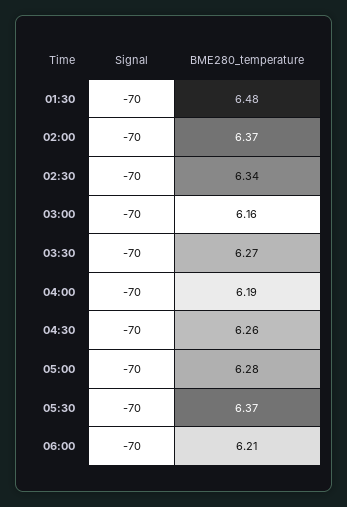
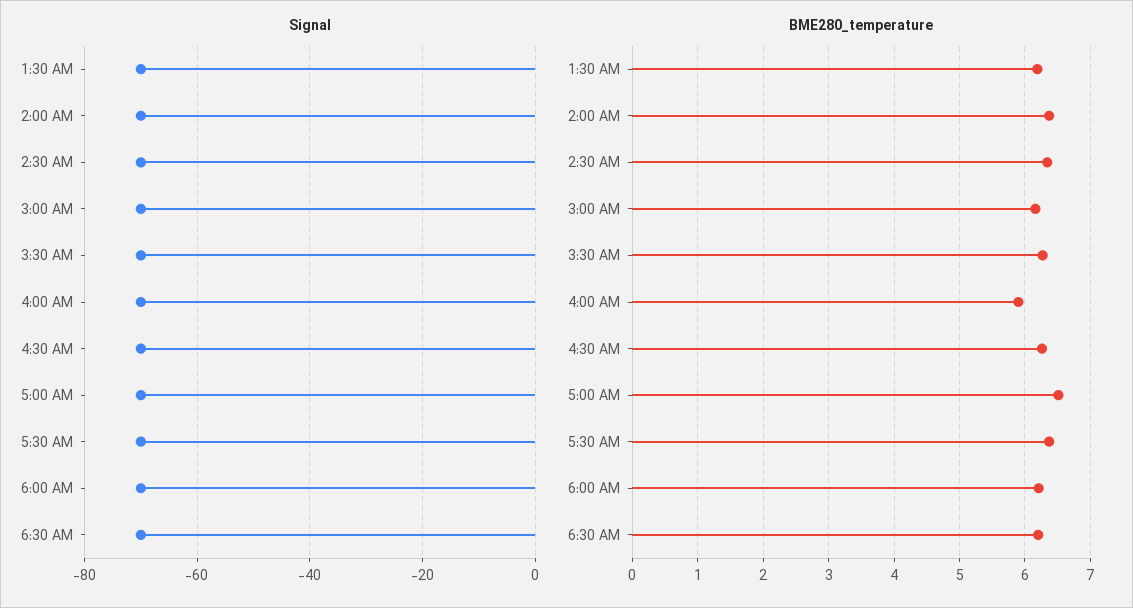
BME280_temperature, 01:30: 6.48 -> 6.2
BME280_temperature, 04:00: 6.19 -> 5.9
BME280_temperature, 05:00: 6.28 -> 6.5
Signal, 6:30 AM: none -> -70
BME280_temperature, 6:30 AM: none -> 6.2

